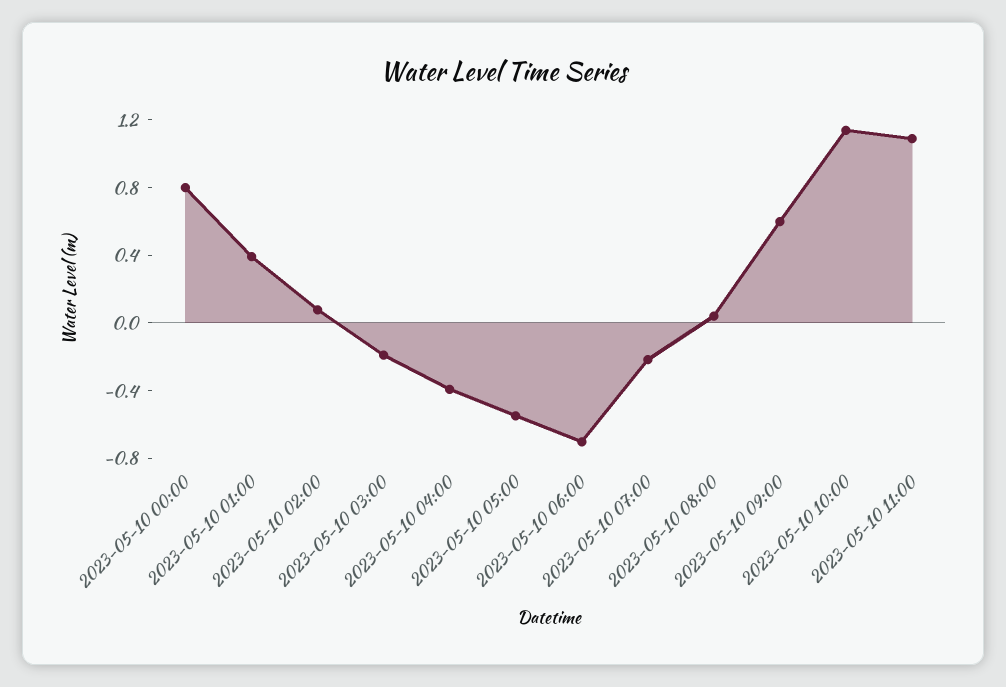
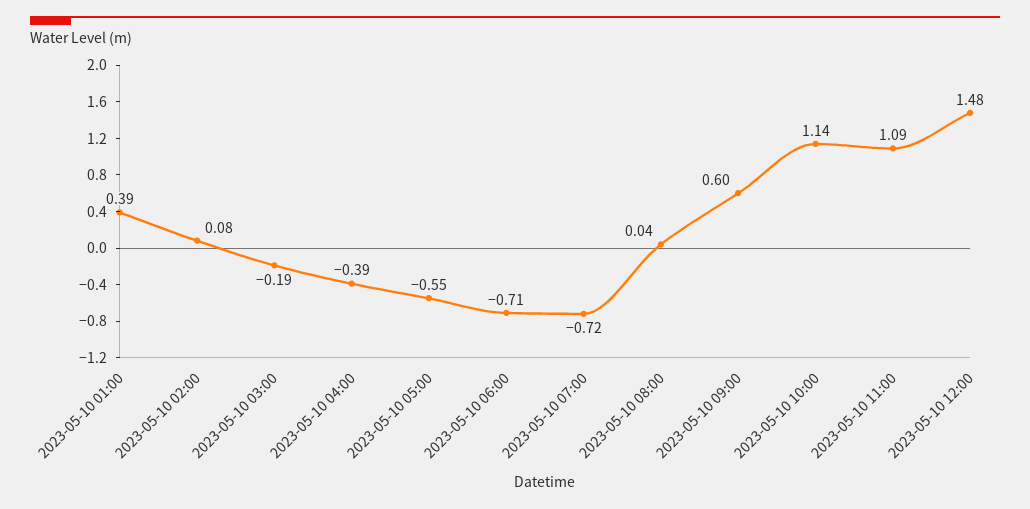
2023-05-10 00:00: 0.8 -> none
2023-05-10 07:00: -0.2 -> -0.72
2023-05-10 12:00: none -> 1.48

